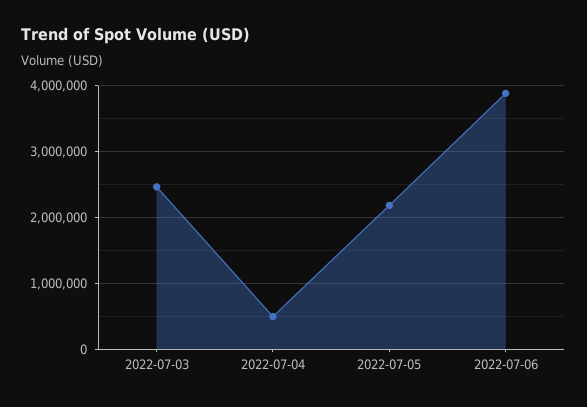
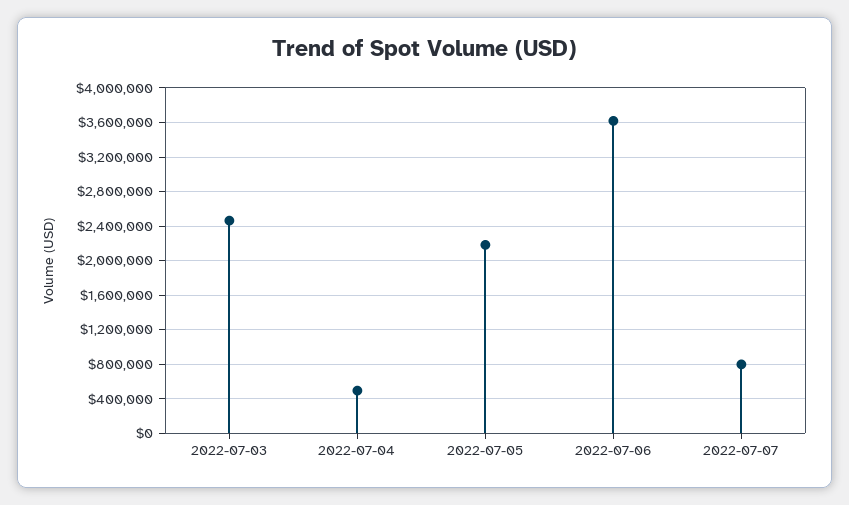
2022-07-06: 3900000 -> 3600000
2022-07-07: none -> 800000

